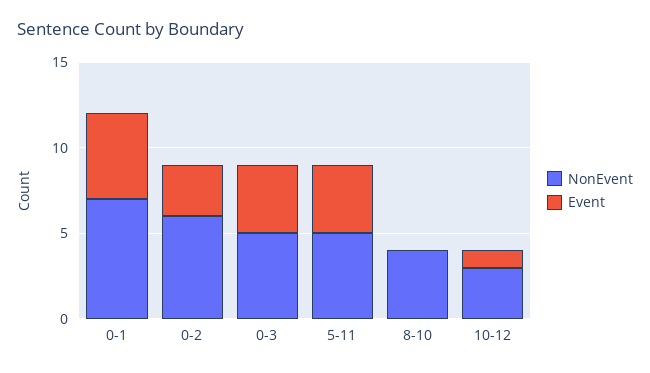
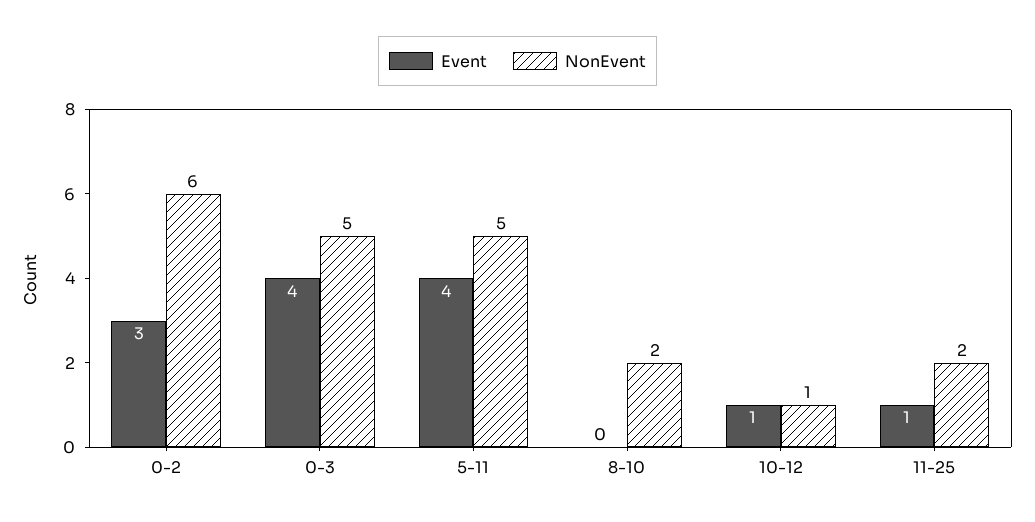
NonEvent, 0-1: 7 -> none
Event, 0-1: 5 -> none
NonEvent, 8-10: 4 -> 2
NonEvent, 10-12: 3 -> 1
Event, 11-25: none -> 1
NonEvent, 11-25: none -> 2

